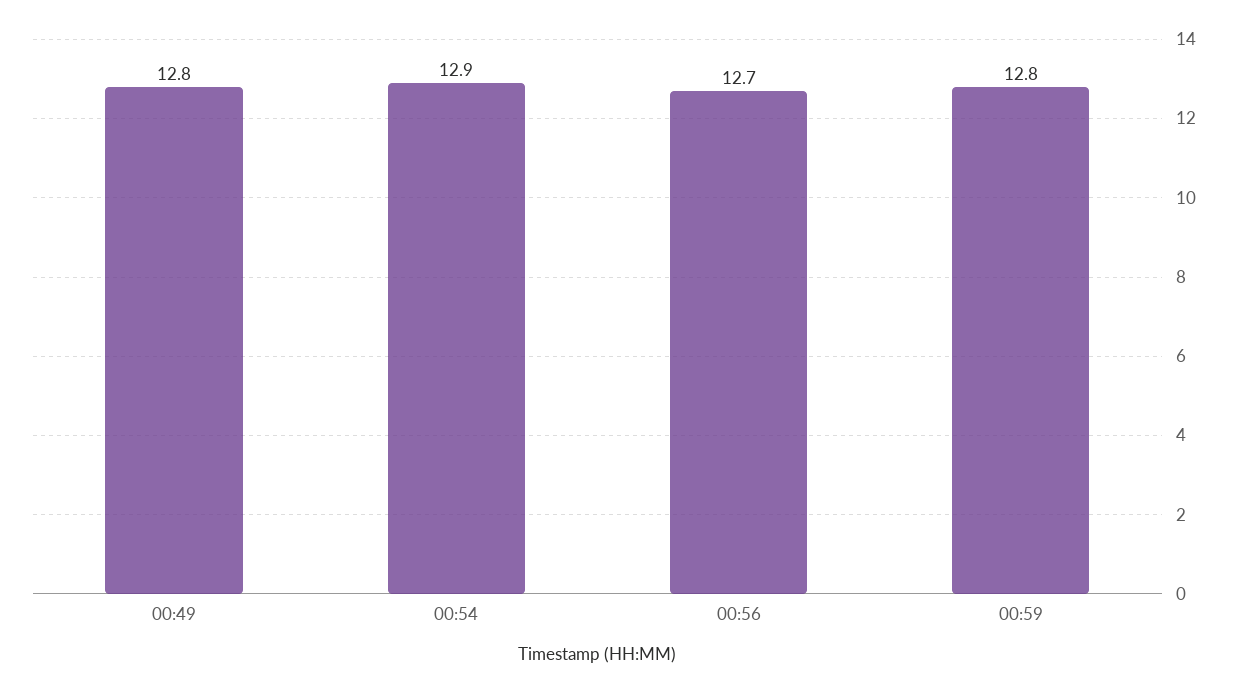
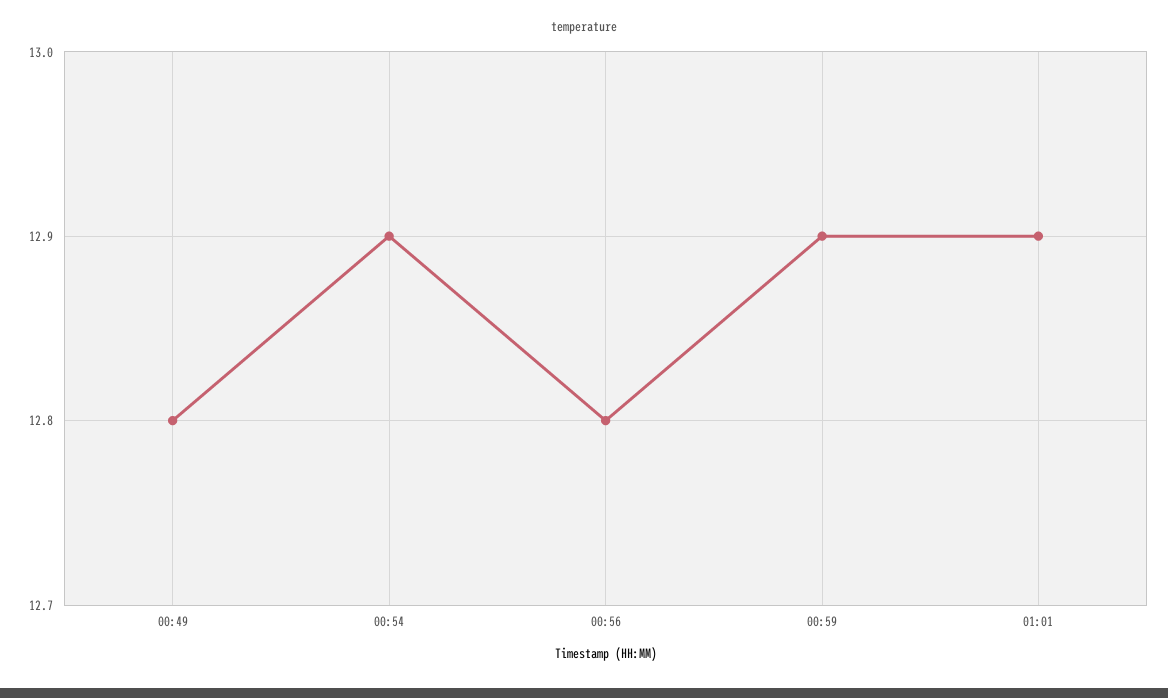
00:56: 12.7 -> 12.8
00:59: 12.8 -> 12.9
01:01: none -> 12.9

